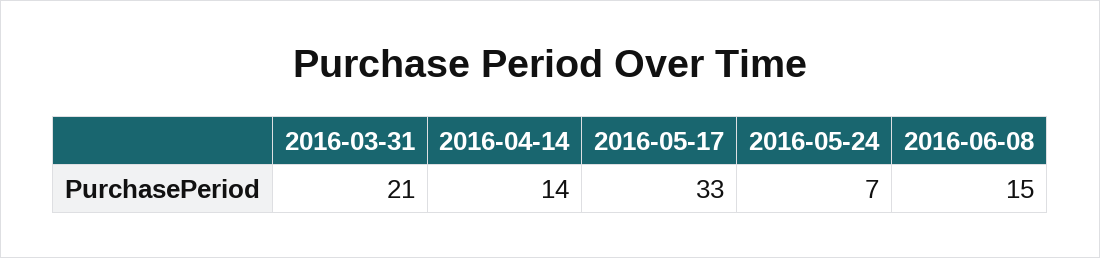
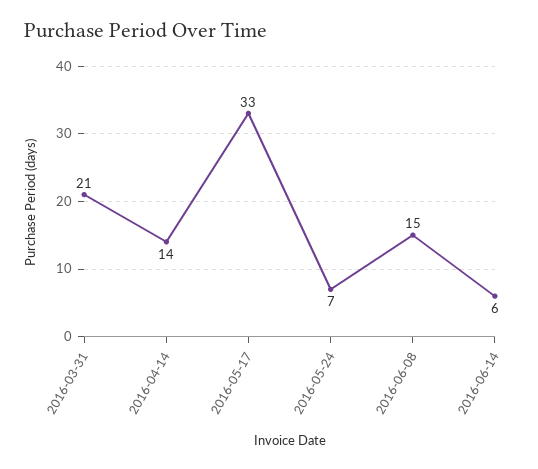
2016-06-14: none -> 6

